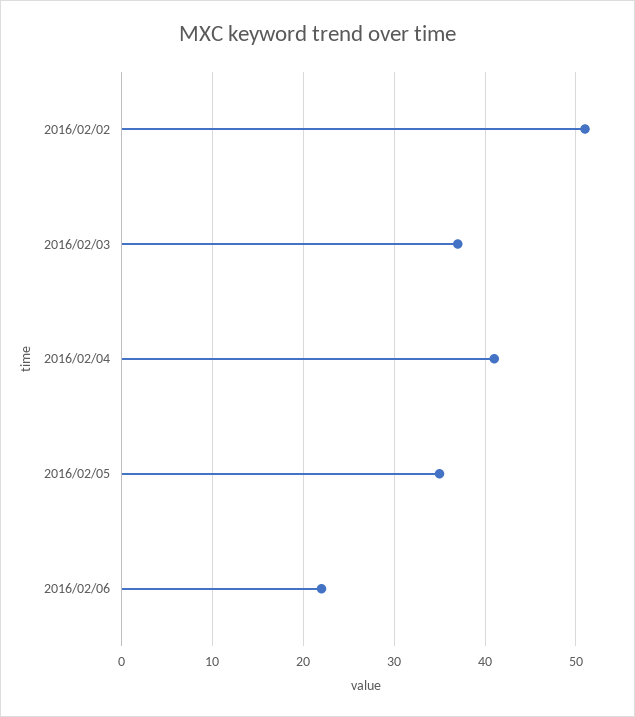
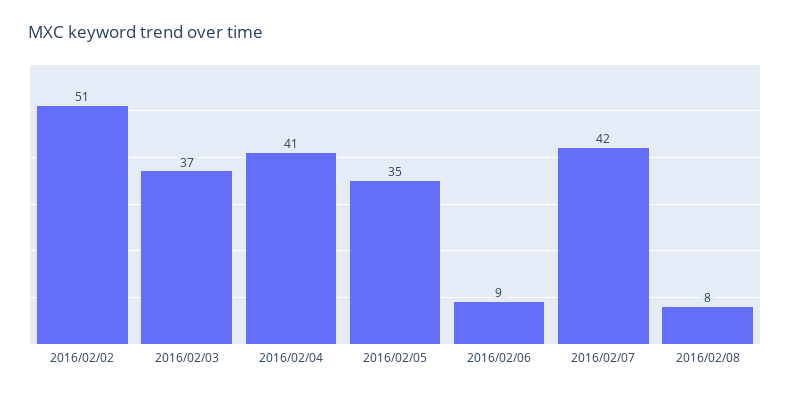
2016/02/06: 22 -> 9
2016/02/07: none -> 42
2016/02/08: none -> 8

